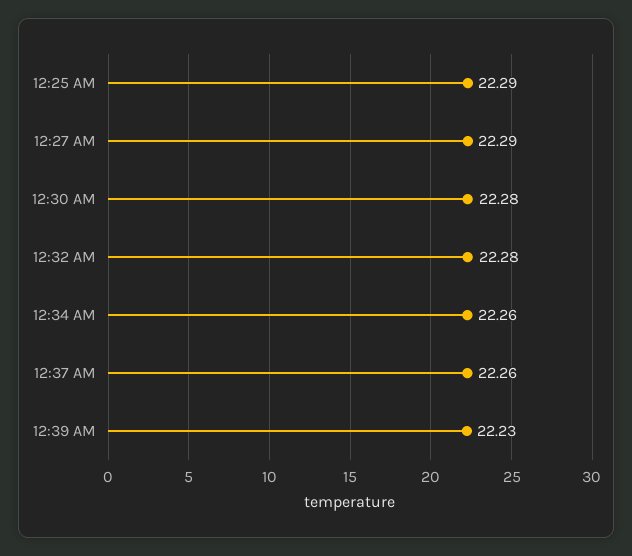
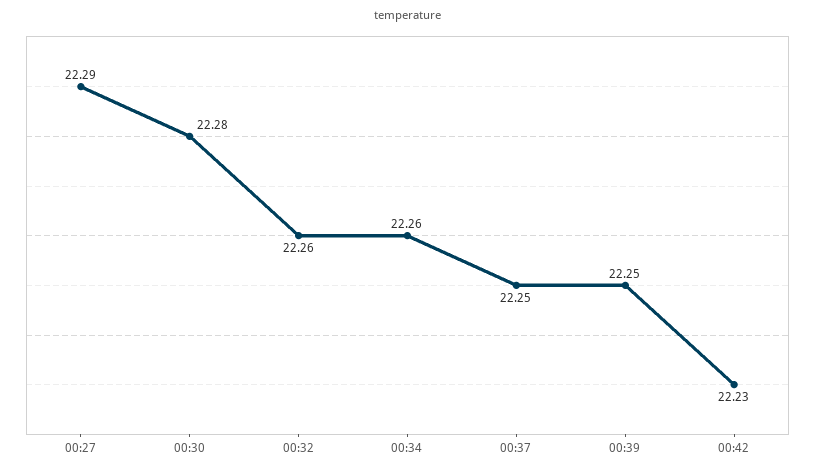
12:25 AM: 22.29 -> none
12:32 AM: 22.28 -> 22.26
12:37 AM: 22.26 -> 22.25
12:39 AM: 22.23 -> 22.25
00:42: none -> 22.23

